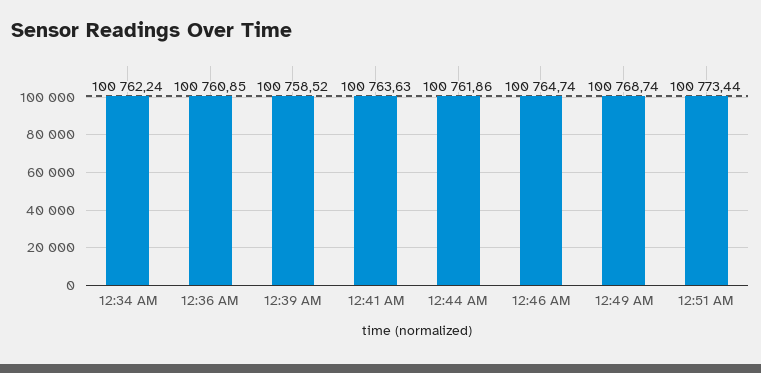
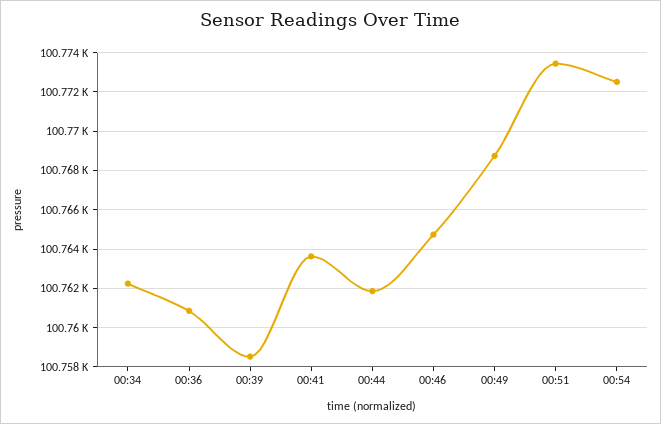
00:54: none -> 100772.5

